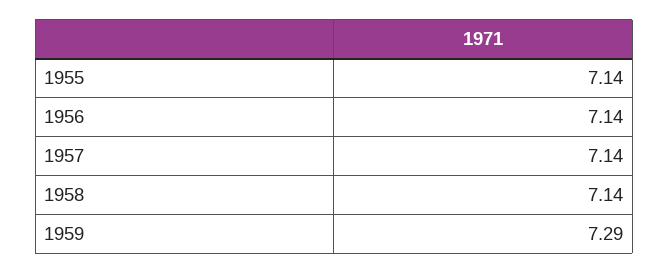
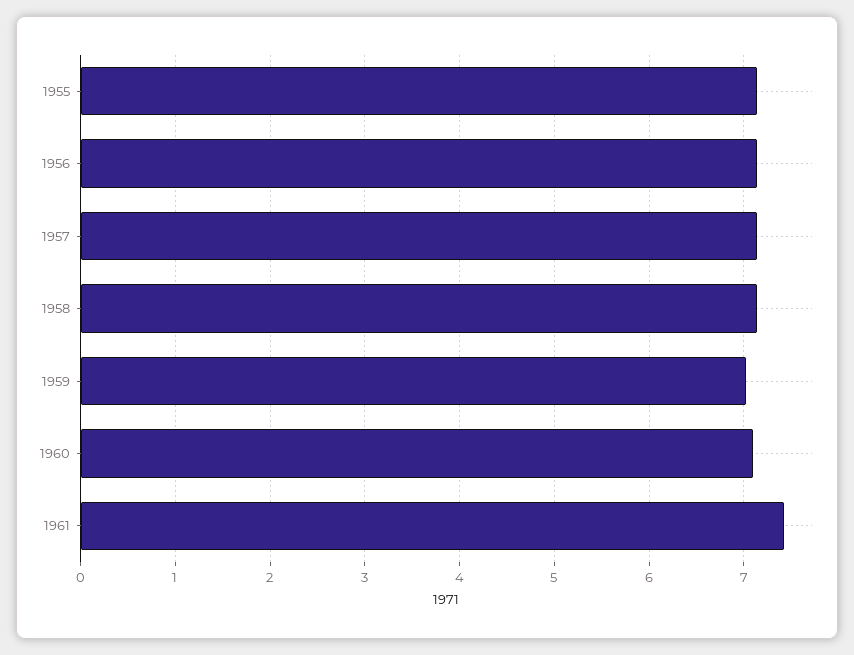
1959: 7.29 -> 7
1960: none -> 7.1
1961: none -> 7.4

